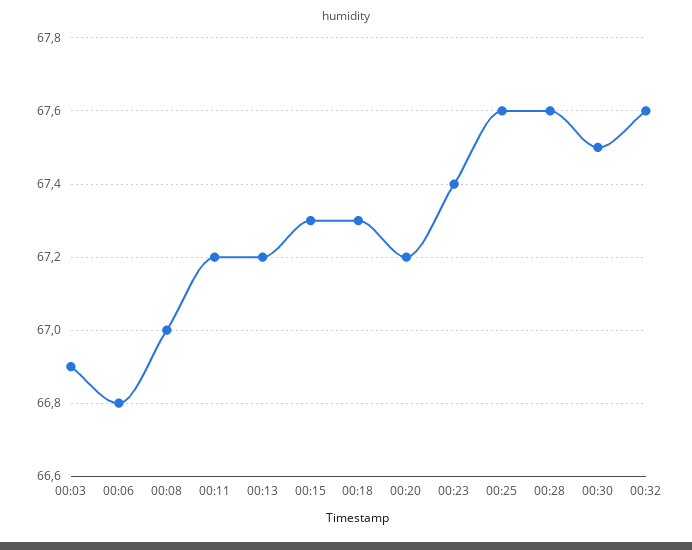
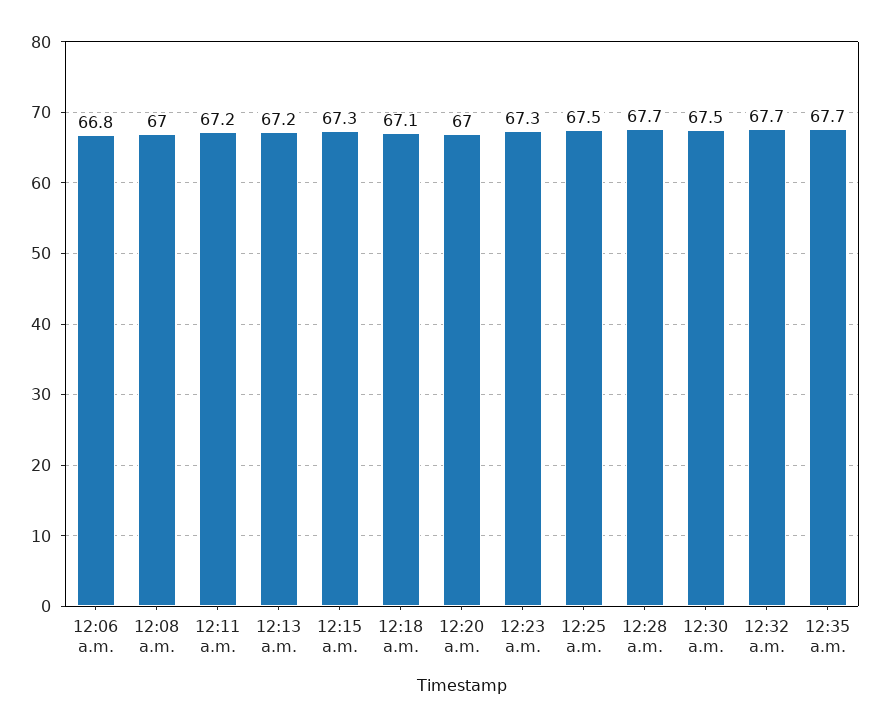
00:03: 66.9 -> none
00:18: 67.3 -> 67.1
00:20: 67.2 -> 67
00:23: 67.4 -> 67.3
00:25: 67.6 -> 67.5
00:28: 67.6 -> 67.7
00:32: 67.6 -> 67.7
12:35 a.m.: none -> 67.7

